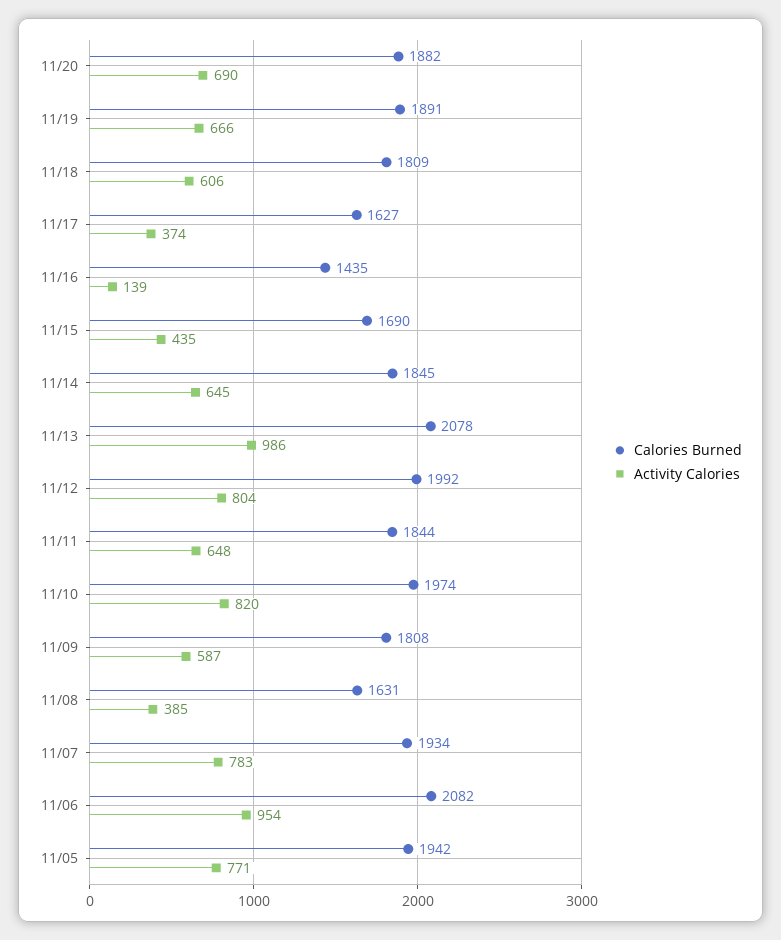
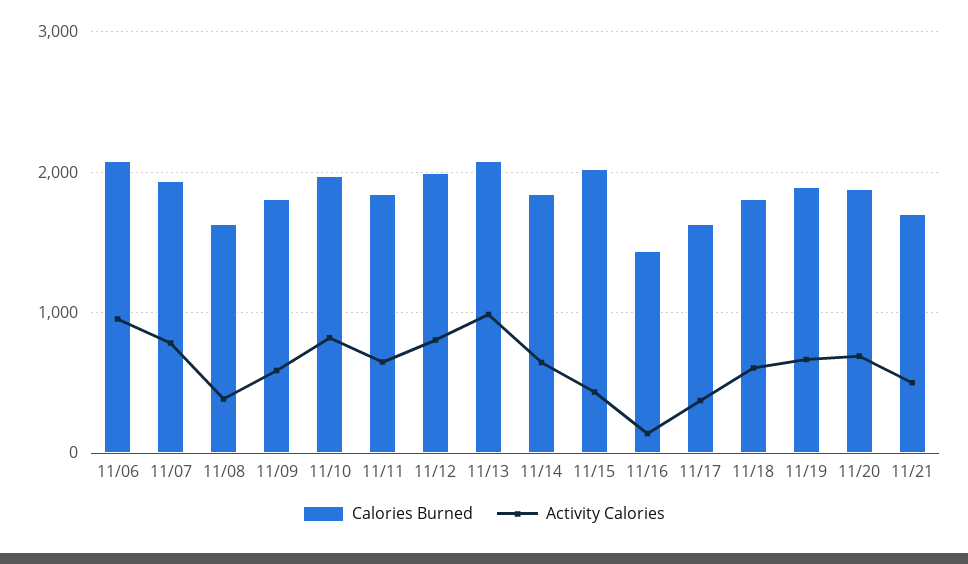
Calories Burned, 11/15: 1690 -> 2000
Calories Burned, 11/05: 1942 -> none
Activity Calories, 11/05: 771 -> none
Calories Burned, 11/21: none -> 1700
Activity Calories, 11/21: none -> 500

